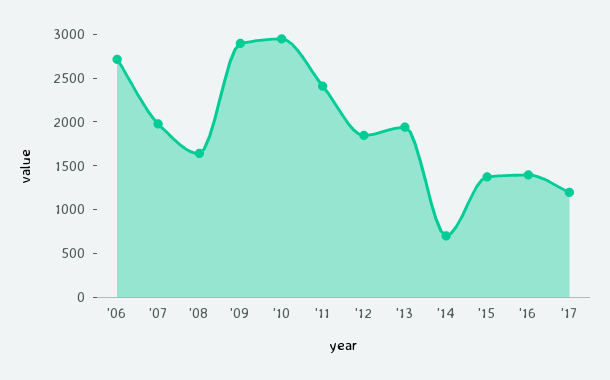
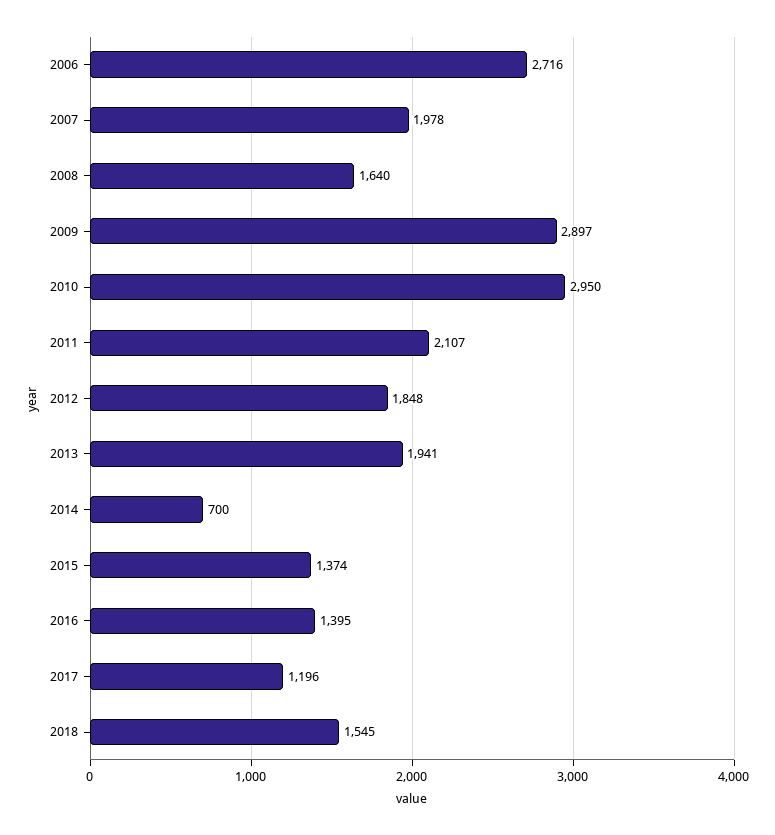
'11: 2400 -> 2107
2018: none -> 1545

